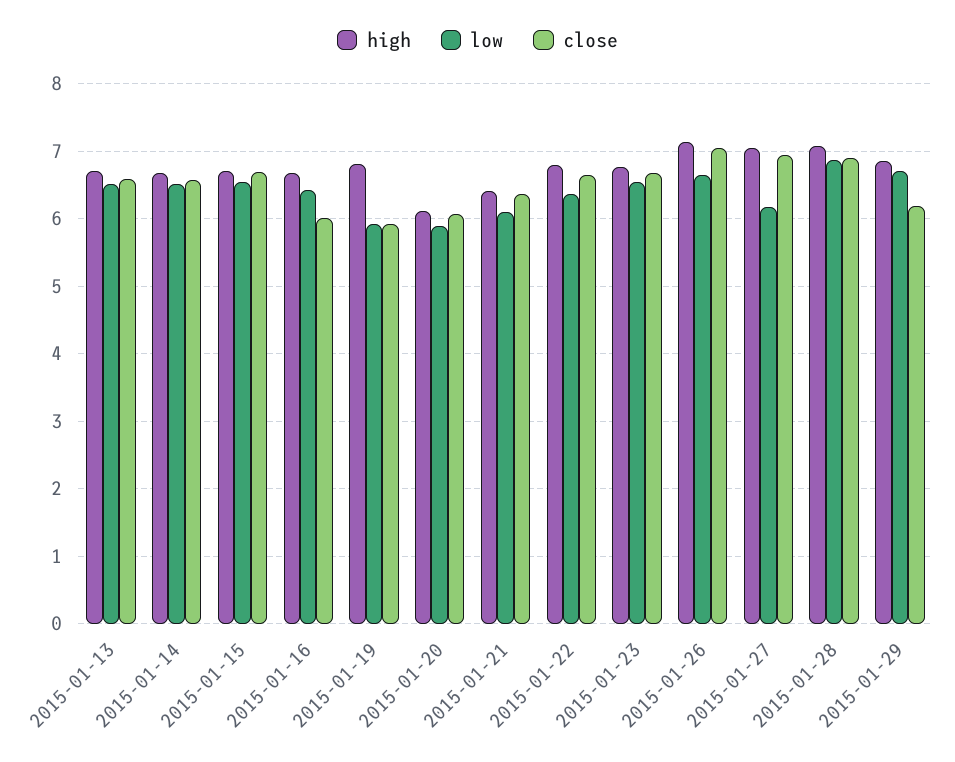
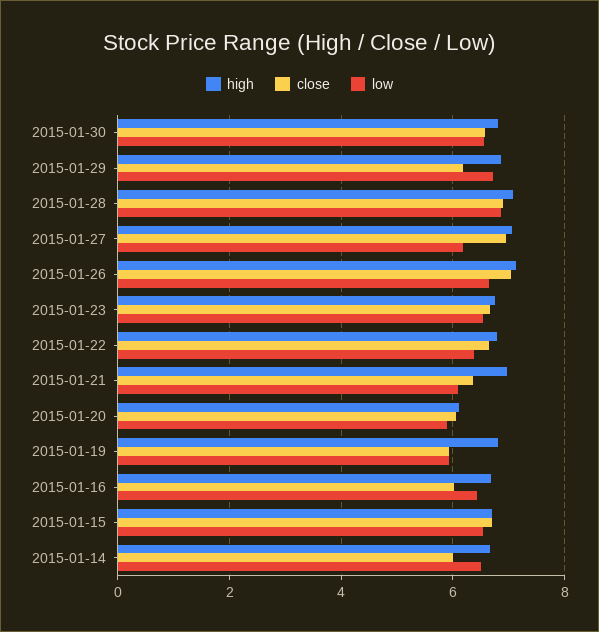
high, 2015-01-13: 6.7 -> none
low, 2015-01-13: 6.5 -> none
close, 2015-01-13: 6.6 -> none
close, 2015-01-14: 6.6 -> 6
high, 2015-01-21: 6.4 -> 7
high, 2015-01-30: none -> 6.8
close, 2015-01-30: none -> 6.6
low, 2015-01-30: none -> 6.6

